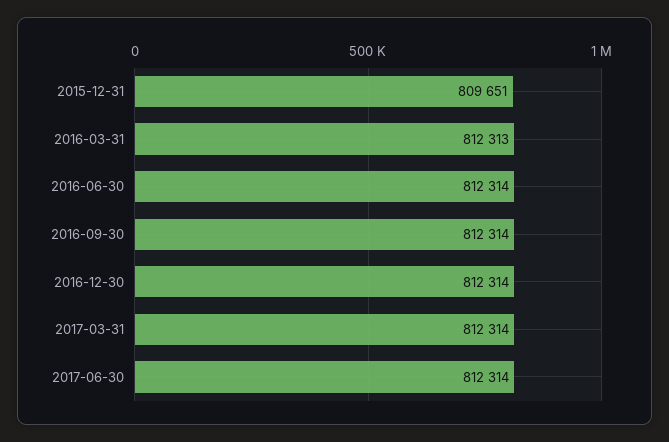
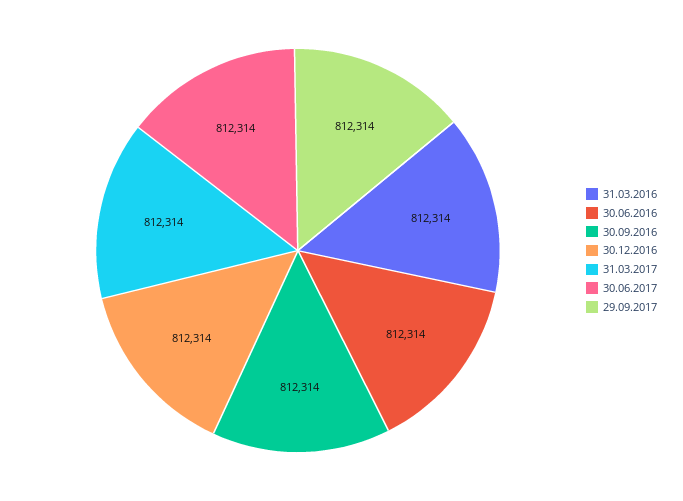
2015-12-31: 809651 -> none
2016-03-31: 812313 -> 812314
29.09.2017: none -> 812314

